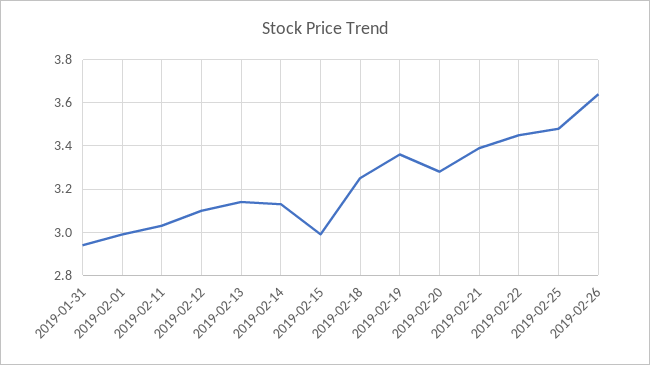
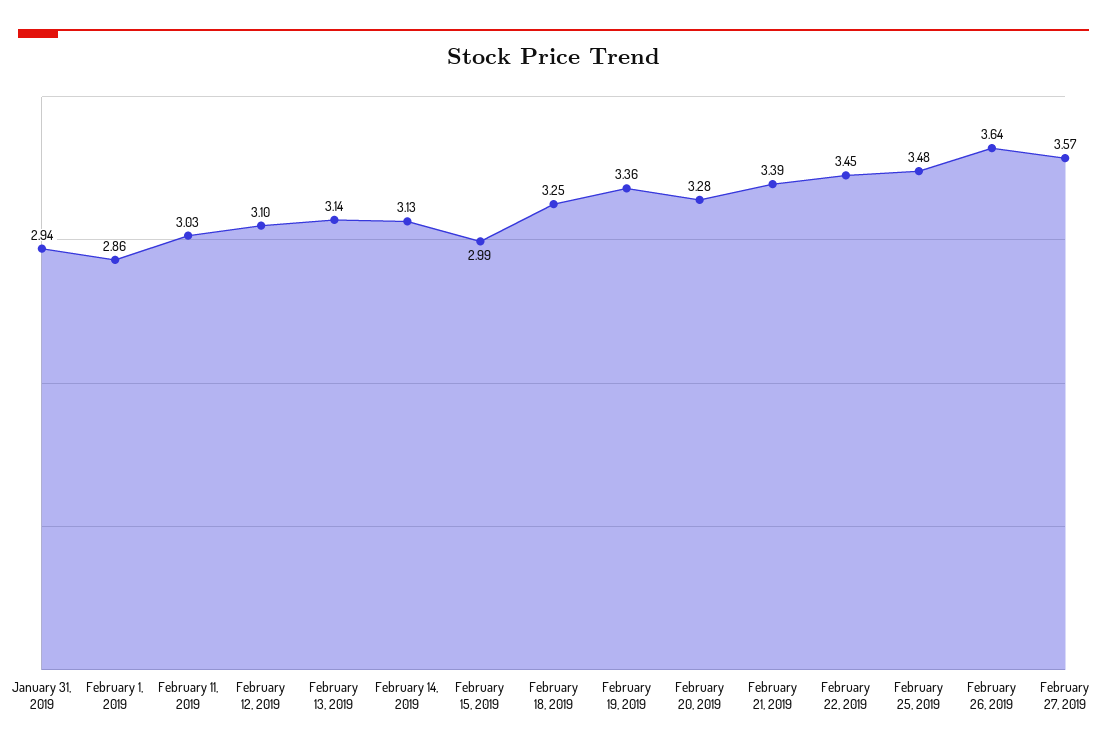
2019-02-01: 3 -> 2.86
February 27, 2019: none -> 3.57

